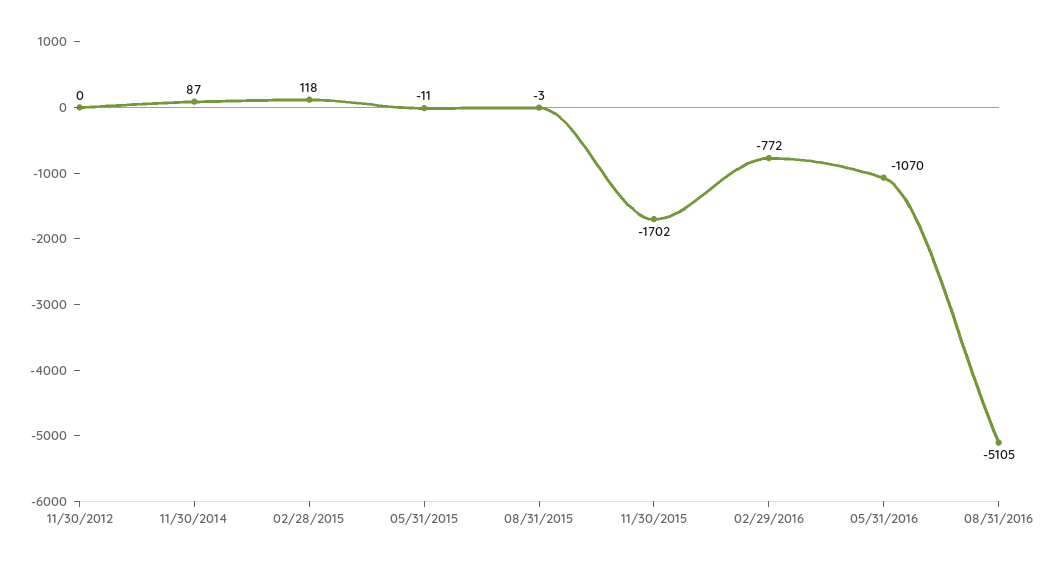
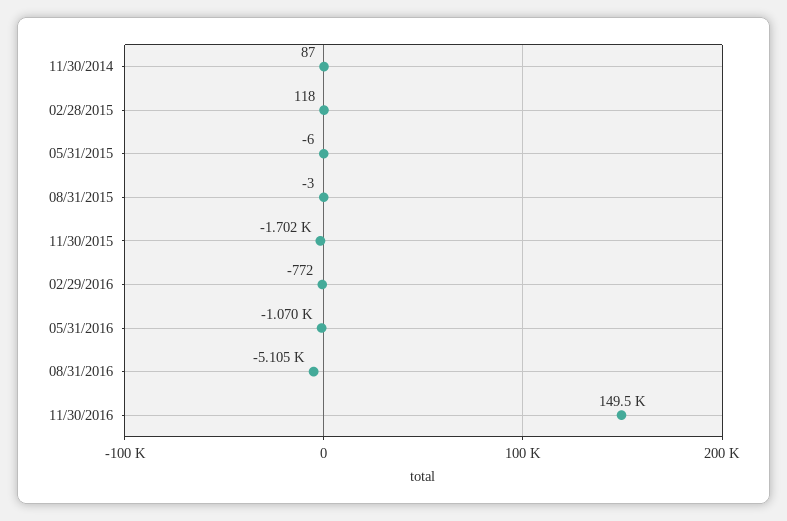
11/30/2012: 0 -> none
05/31/2015: -11 -> -6
11/30/2016: none -> 149500

